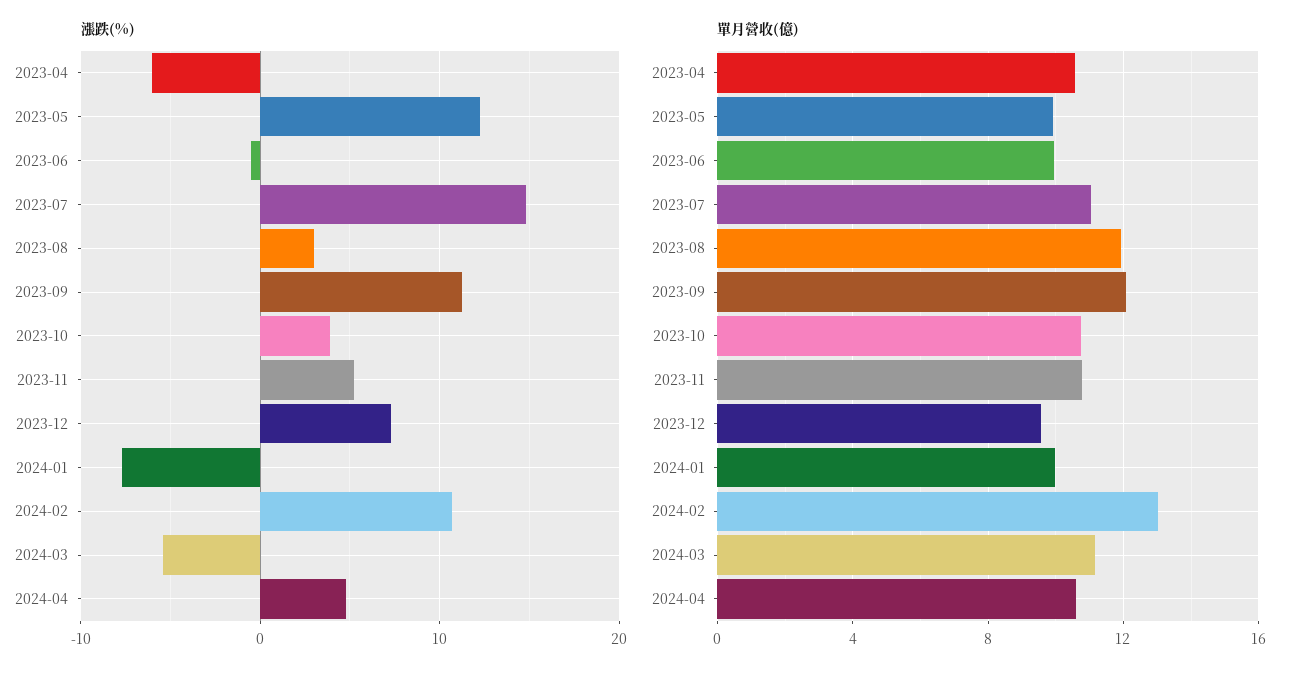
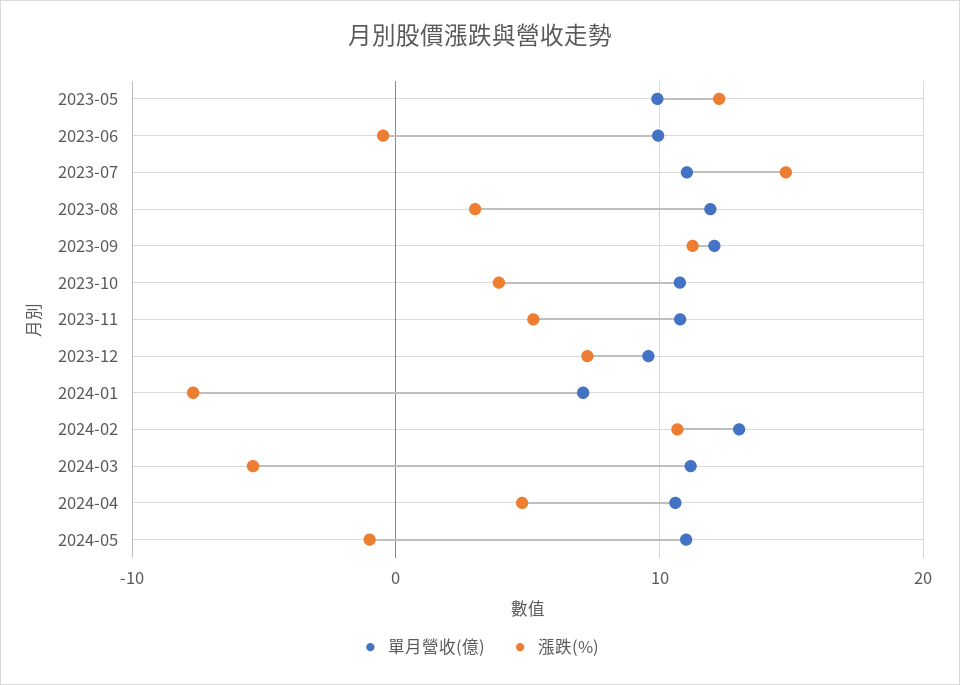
漲跌(%), 2023-04: -6 -> none
單月營收(億), 2023-04: 10.5 -> none
單月營收(億), 2024-01: 10 -> 7
單月營收(億), 2024-05: none -> 11
漲跌(%), 2024-05: none -> -1

